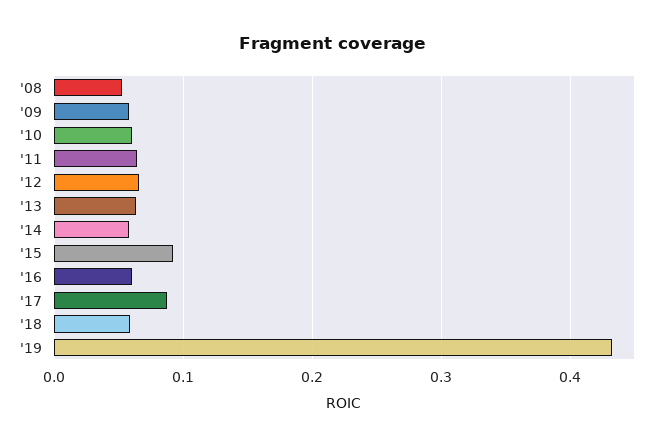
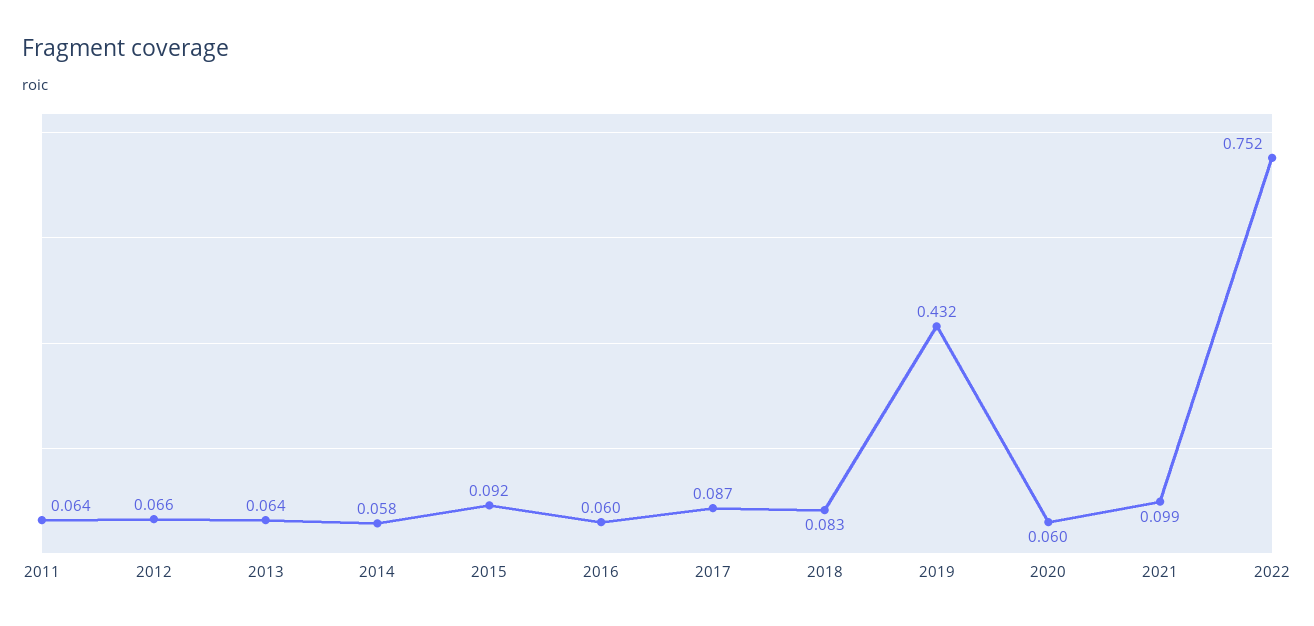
'08: 0.05 -> none
'09: 0.06 -> none
'10: 0.06 -> none
'18: 0.06 -> 0.083
2020: none -> 0.06
2021: none -> 0.099
2022: none -> 0.752

